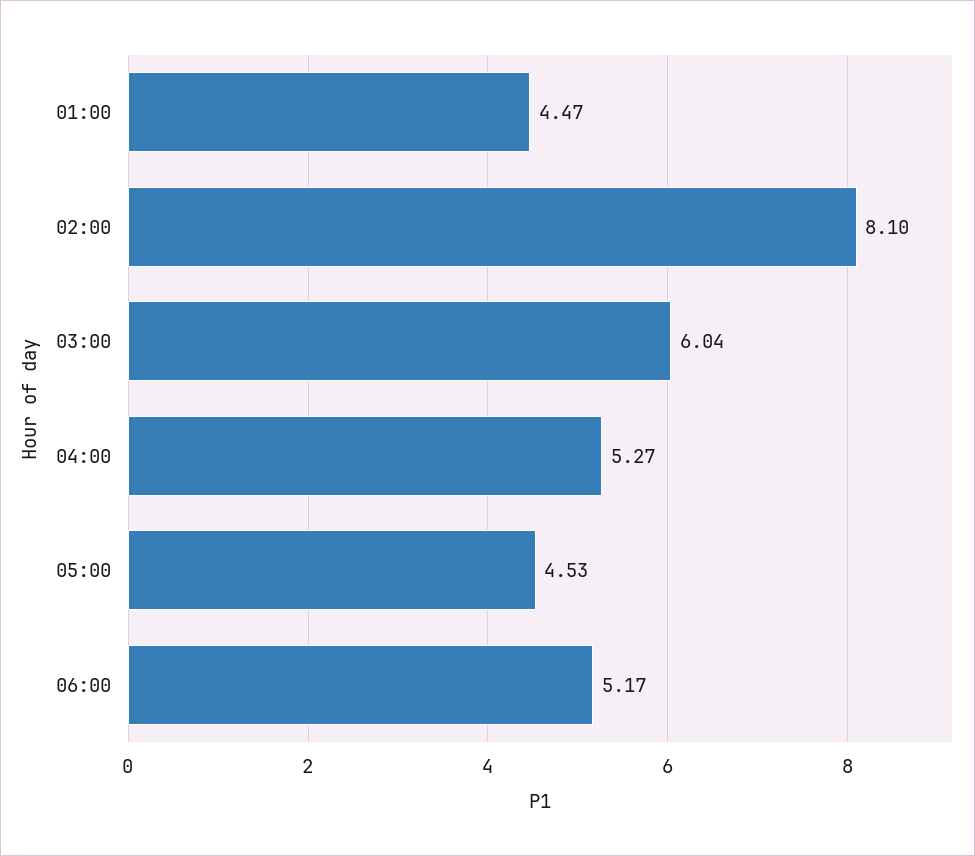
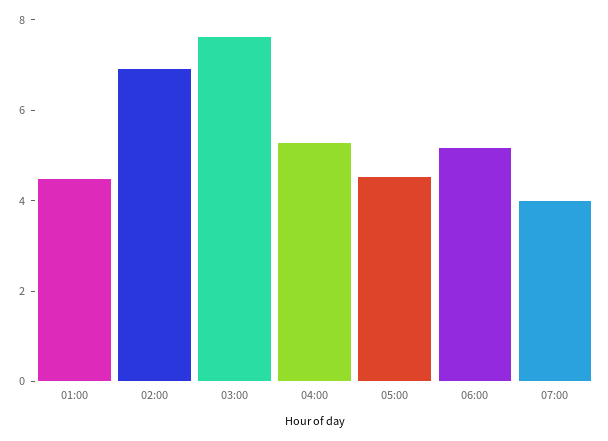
02:00: 8.1 -> 7
03:00: 6.04 -> 7.5
07:00: none -> 4

